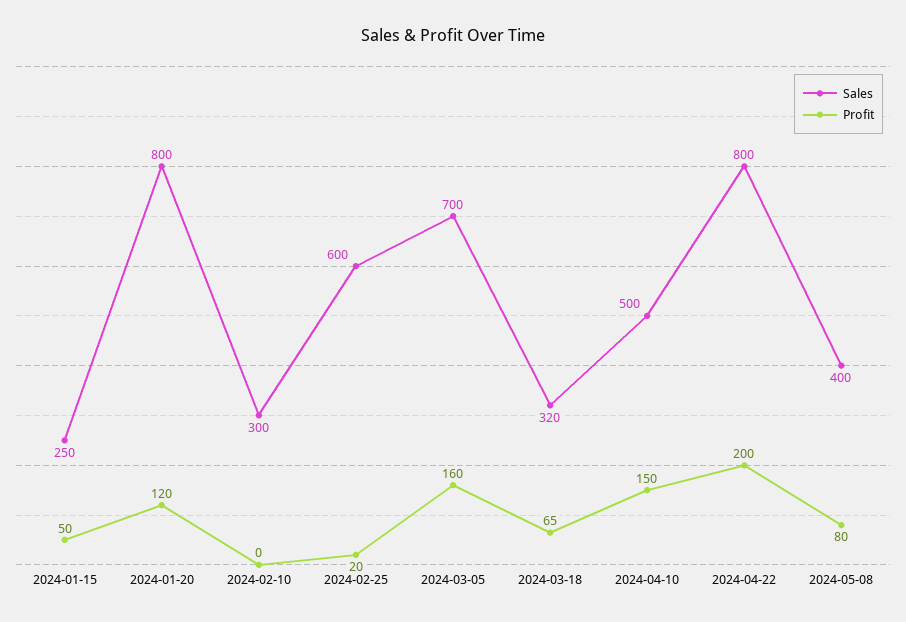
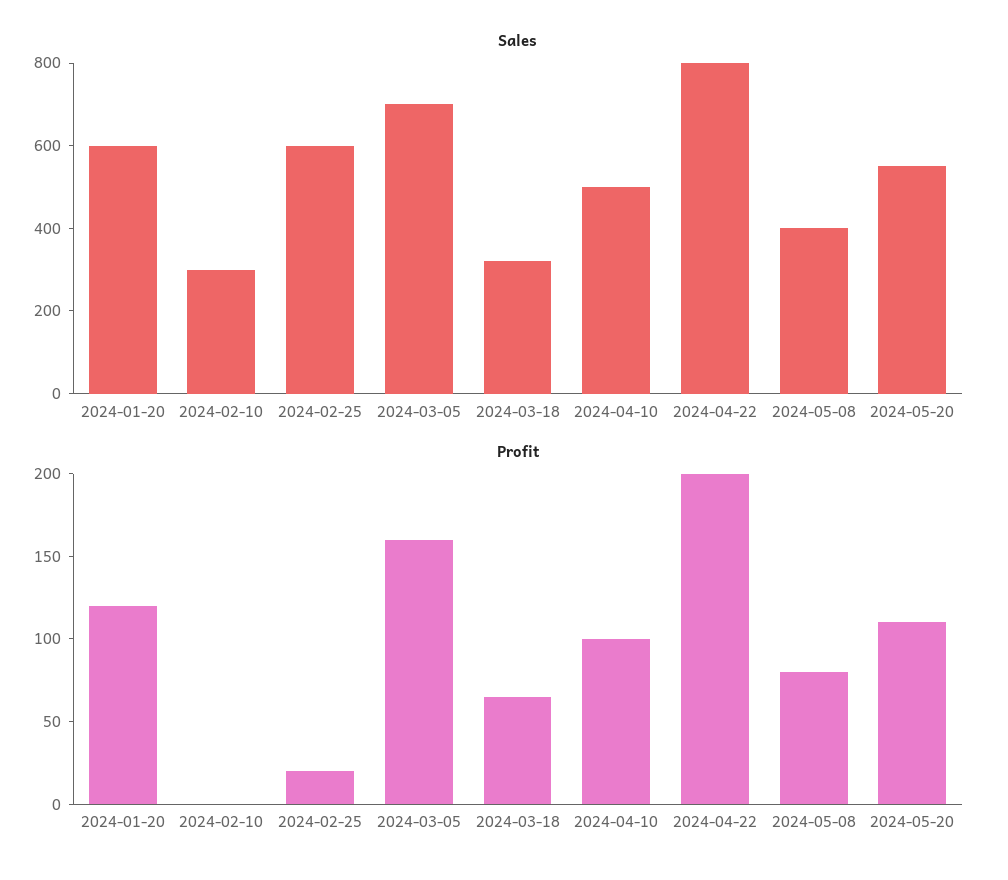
Sales, 2024-01-15: 250 -> none
Profit, 2024-01-15: 50 -> none
Sales, 2024-01-20: 800 -> 600
Profit, 2024-04-10: 150 -> 100
Sales, 2024-05-20: none -> 550
Profit, 2024-05-20: none -> 110

